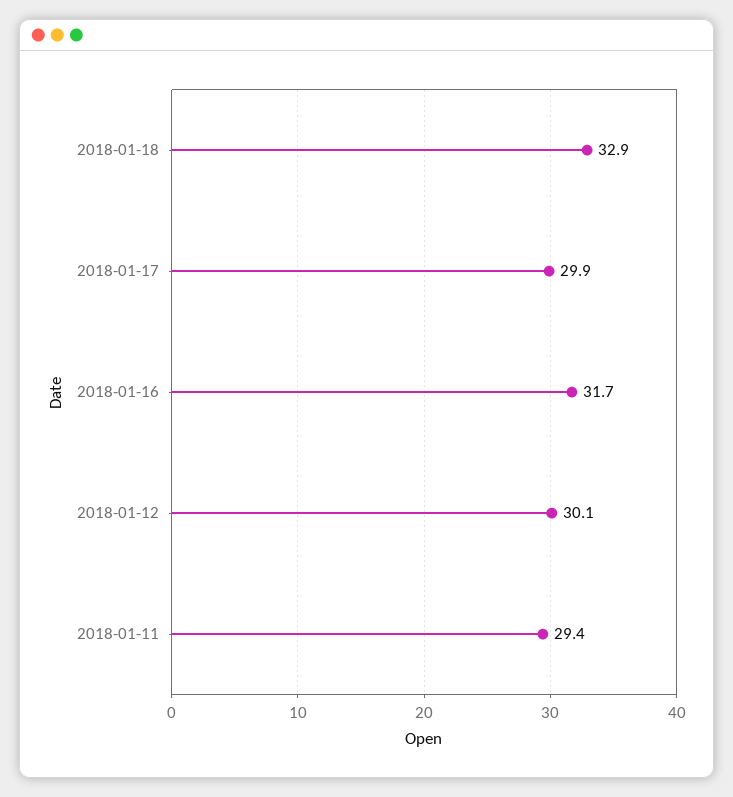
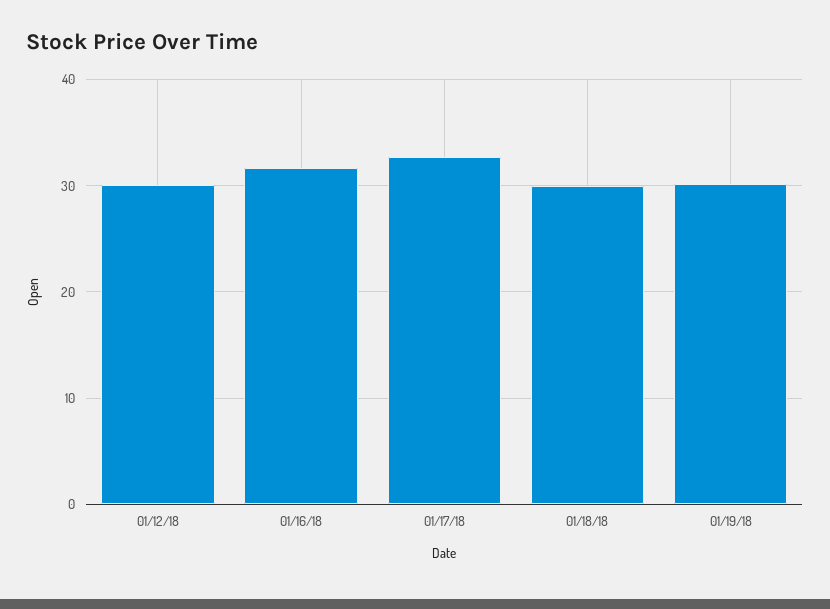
2018-01-18: 32.9 -> 30
2018-01-17: 29.9 -> 33
2018-01-11: 29.4 -> none
01/19/18: none -> 30

